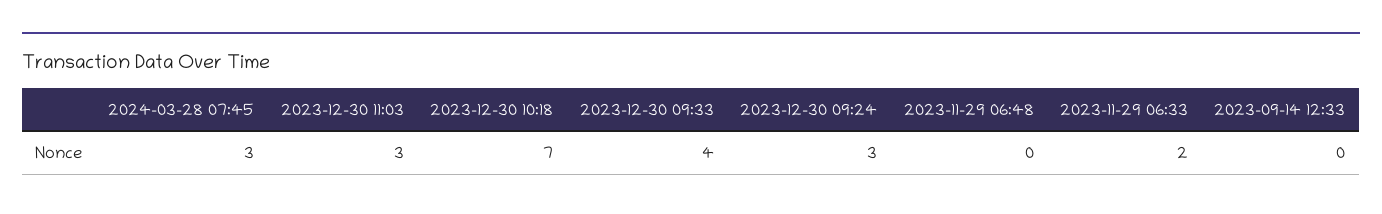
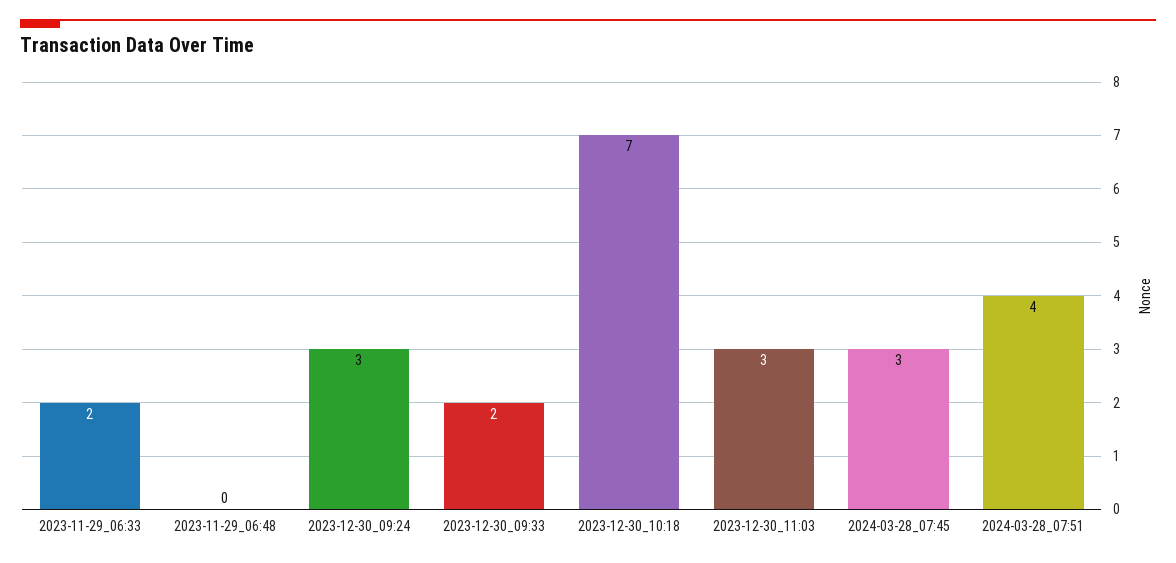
2023-12-30 09:33: 4 -> 2
2023-09-14 12:33: 0 -> none
2024-03-28_07:51: none -> 4

